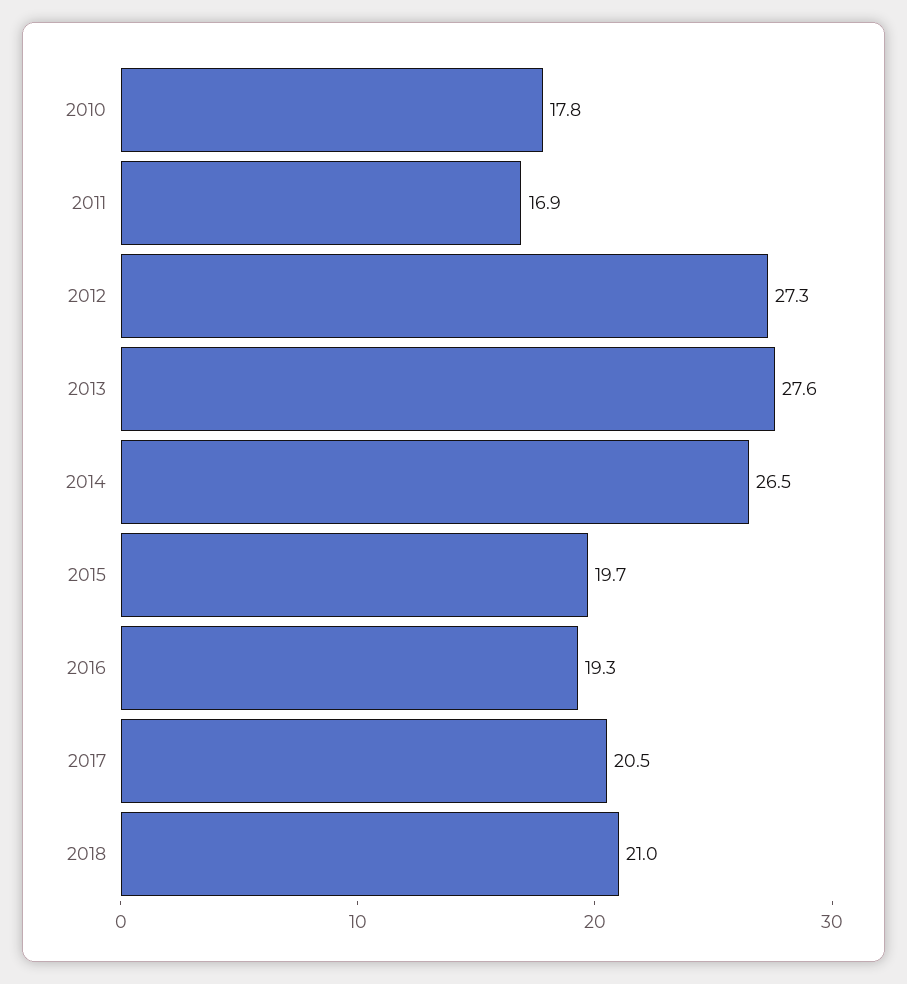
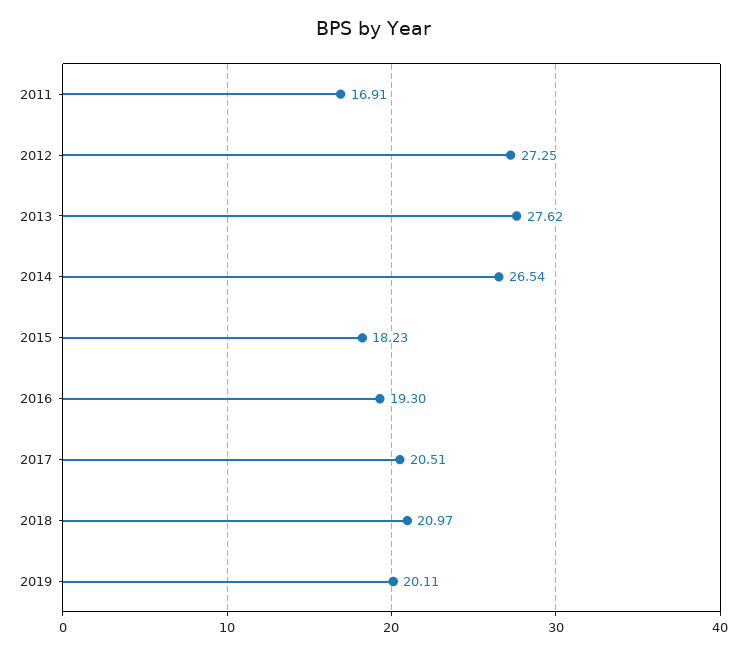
2010: 17.8 -> none
2015: 19.7 -> 18.23
2019: none -> 20.11

